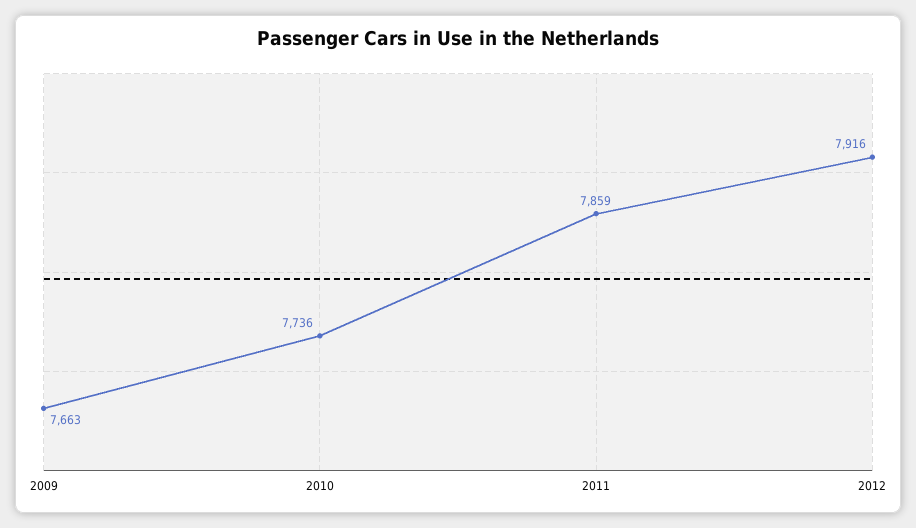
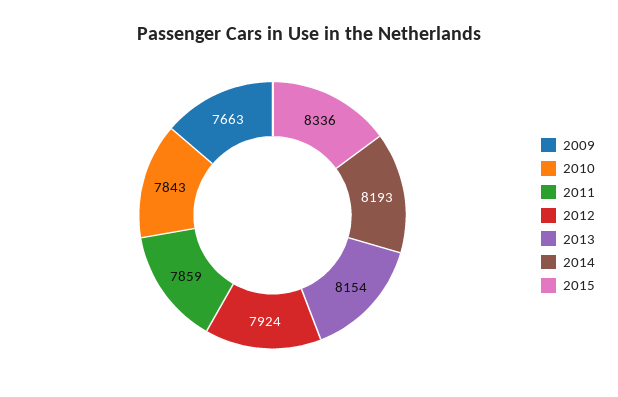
2010: 7736 -> 7843
2012: 7916 -> 7924
2013: none -> 8154
2014: none -> 8193
2015: none -> 8336

